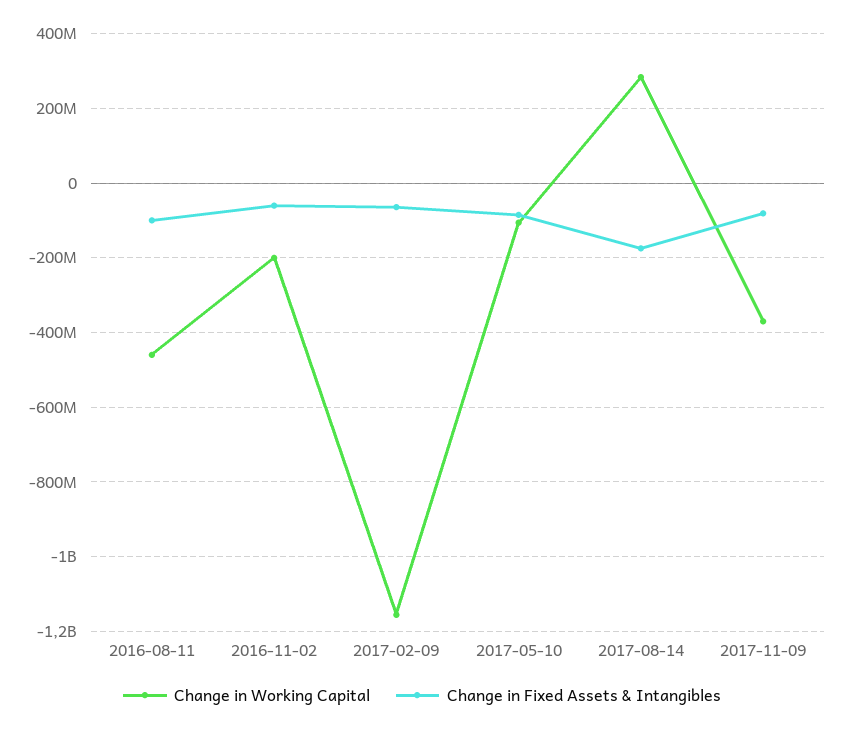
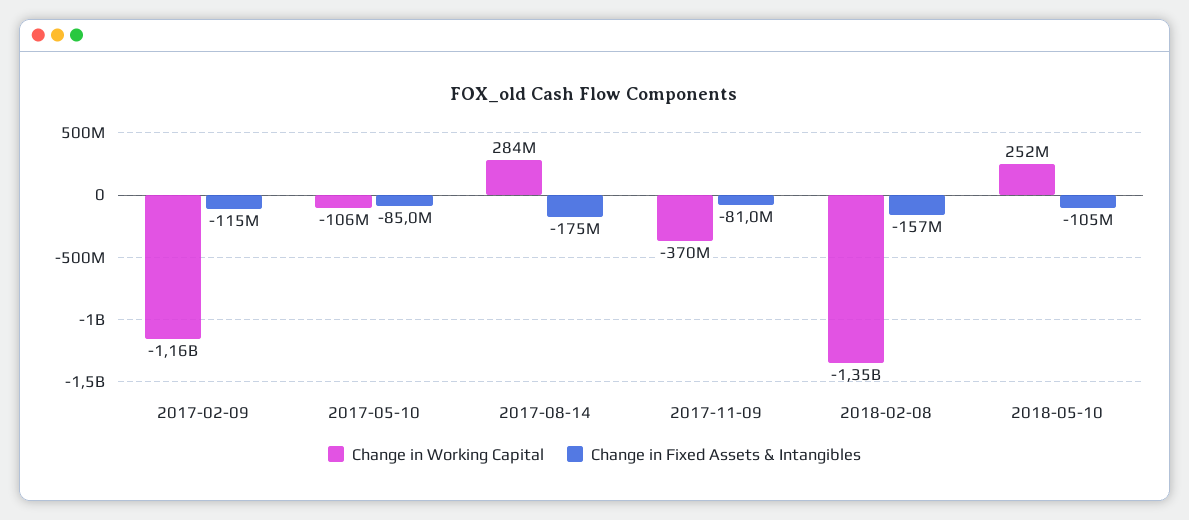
Change in Working Capital, 2016-08-11: -460000000 -> none
Change in Fixed Assets & Intangibles, 2016-08-11: -100000000 -> none
Change in Working Capital, 2016-11-02: -200000000 -> none
Change in Fixed Assets & Intangibles, 2016-11-02: -60000000 -> none
Change in Fixed Assets & Intangibles, 2017-02-09: -60000000 -> -115000000
Change in Working Capital, 2018-02-08: none -> -1350000000
Change in Fixed Assets & Intangibles, 2018-02-08: none -> -157000000
Change in Working Capital, 2018-05-10: none -> 252000000
Change in Fixed Assets & Intangibles, 2018-05-10: none -> -105000000

